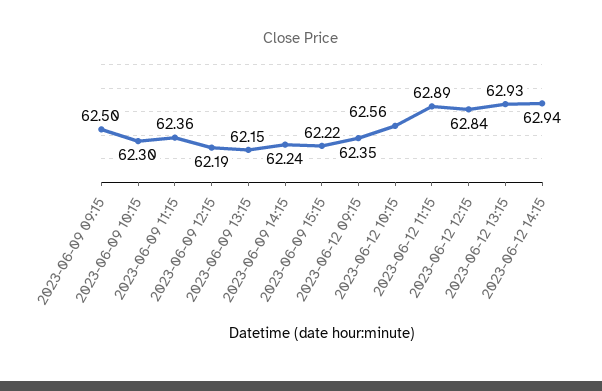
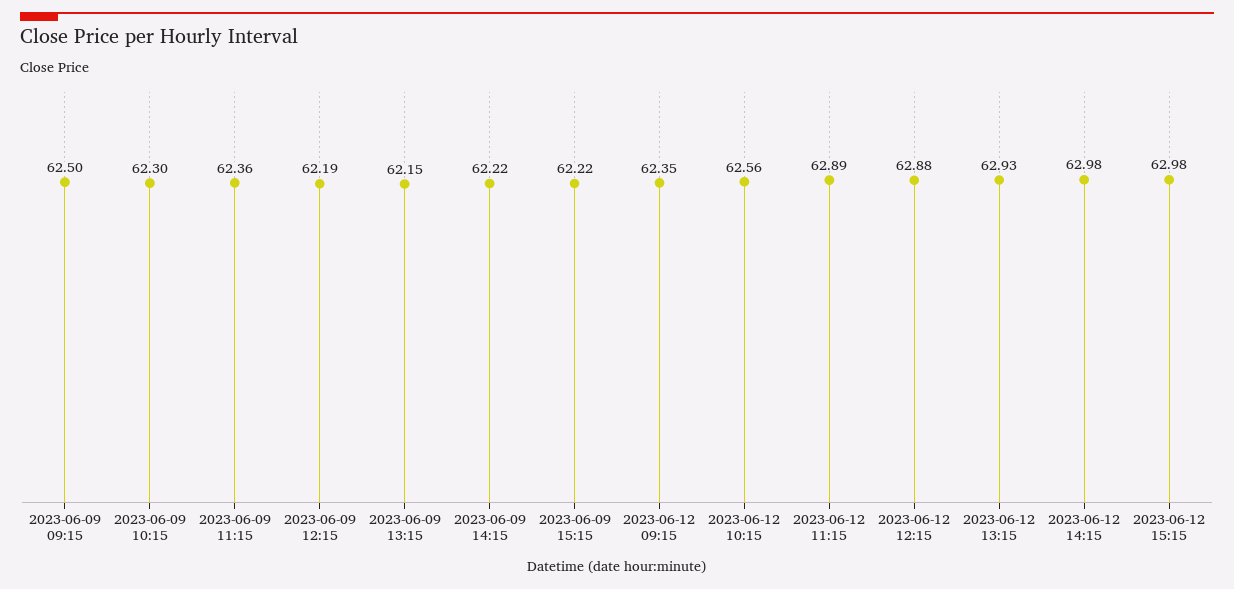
2023-06-09 14:15: 62.24 -> 62.22
2023-06-12 12:15: 62.84 -> 62.88
2023-06-12 14:15: 62.94 -> 62.98
2023-06-12 15:15: none -> 62.98

